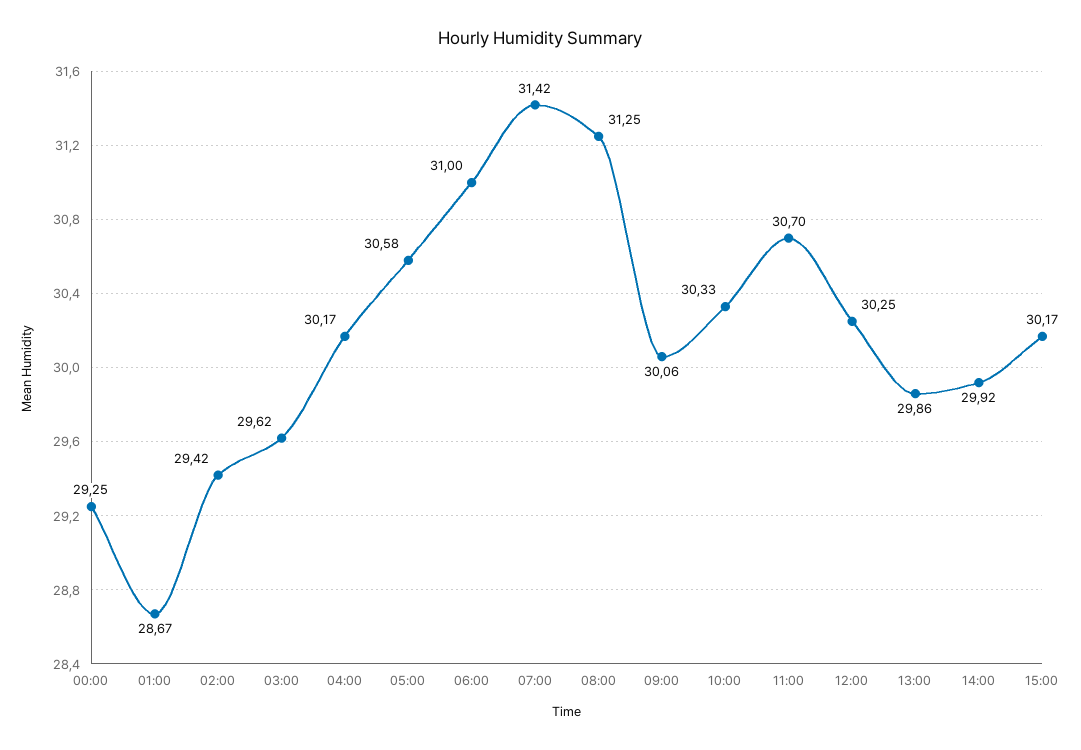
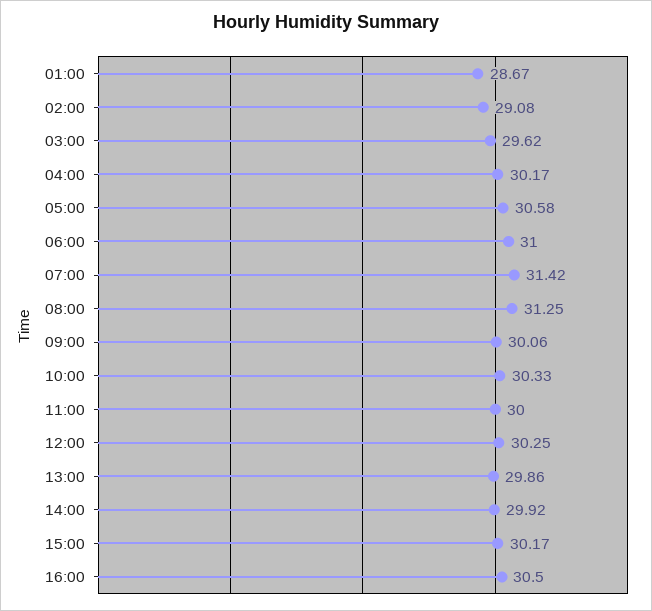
00:00: 29.25 -> none
02:00: 29.42 -> 29.08
11:00: 30.7 -> 30
16:00: none -> 30.5

